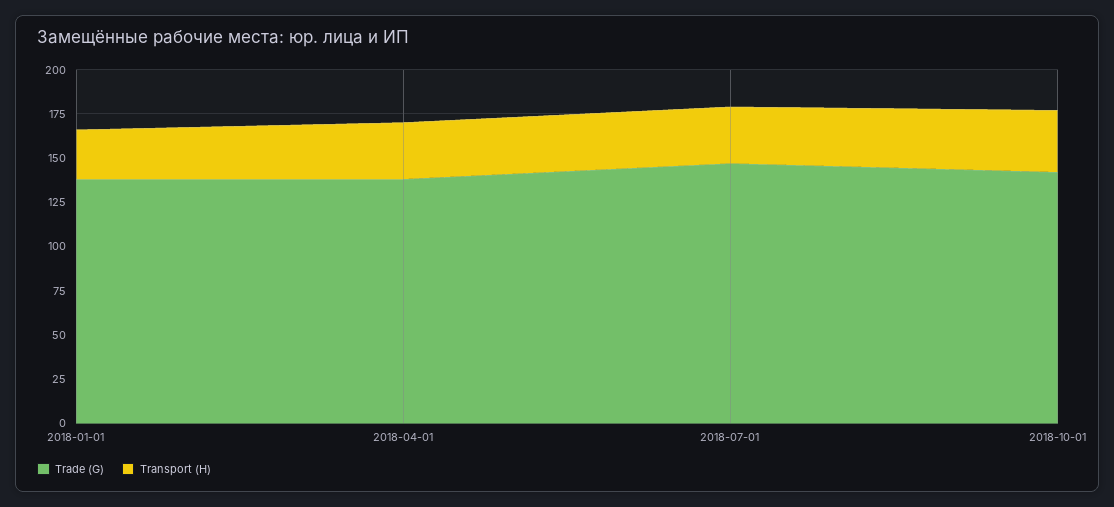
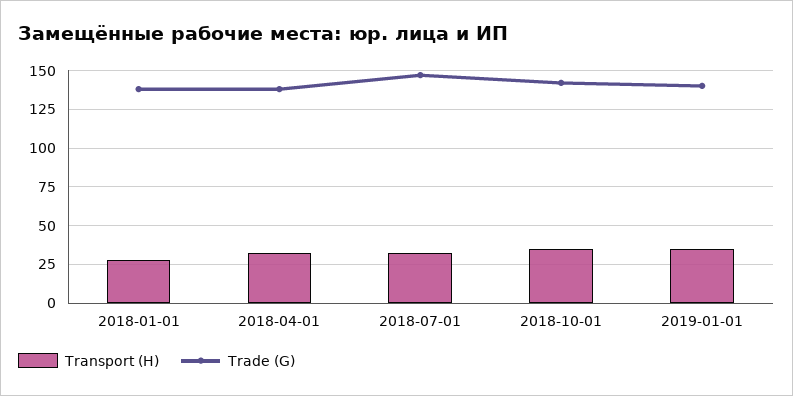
Transport (H), 2019-01-01: none -> 35
Trade (G), 2019-01-01: none -> 140

